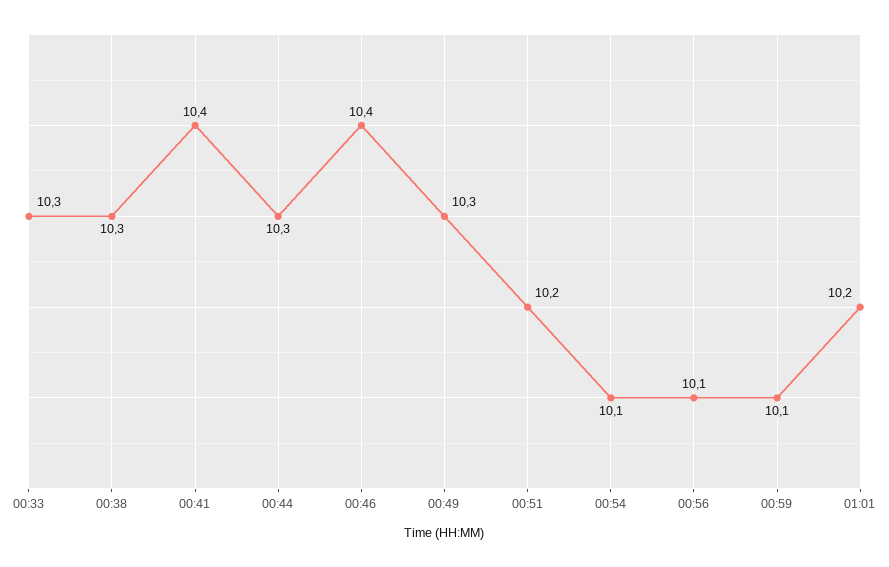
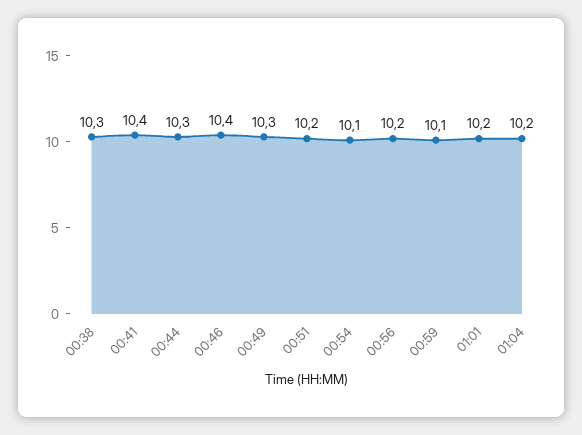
00:33: 10.3 -> none
00:56: 10.1 -> 10.2
01:04: none -> 10.2

